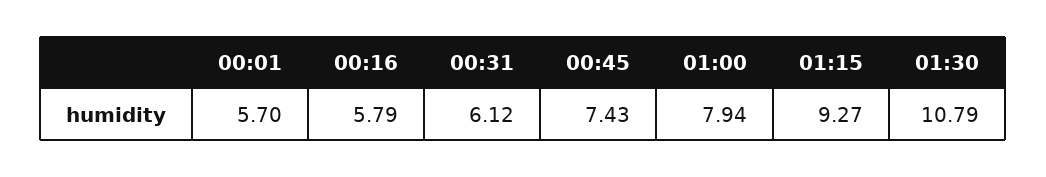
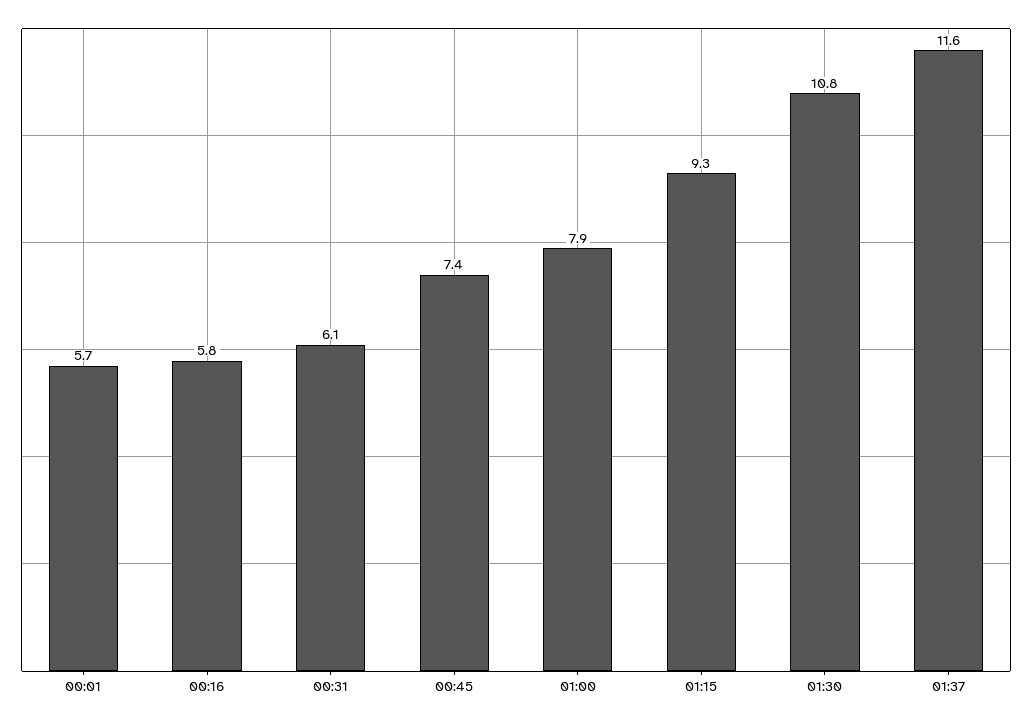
01:37: none -> 11.6

